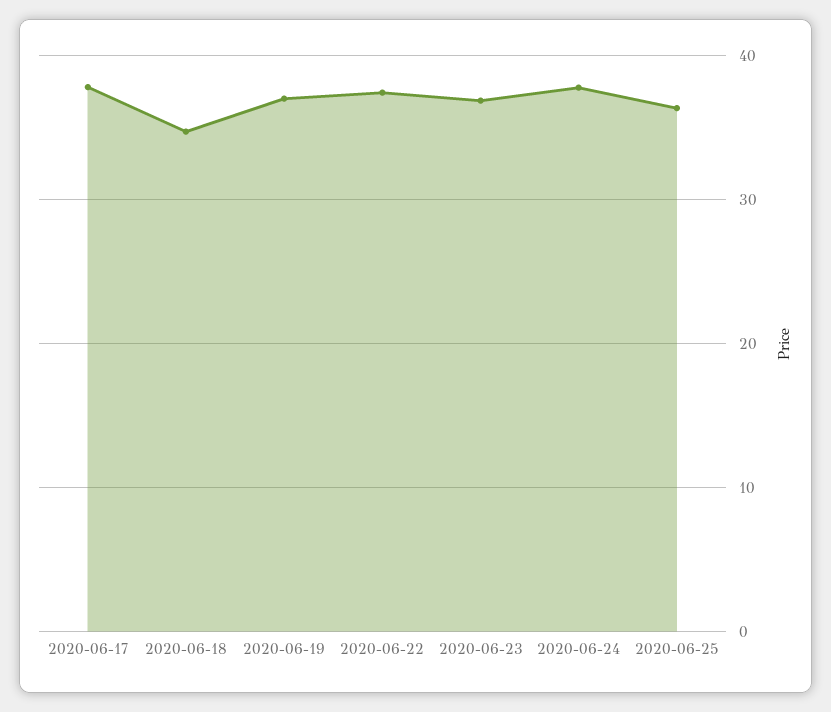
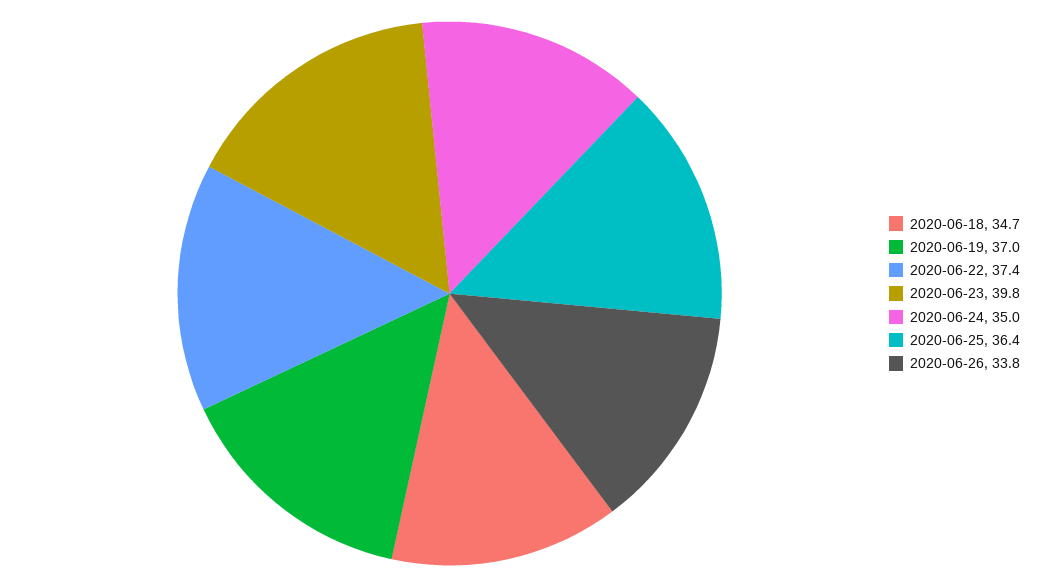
2020-06-17: 38 -> none
2020-06-23: 37 -> 39.8
2020-06-24: 38 -> 35
2020-06-26: none -> 33.8

